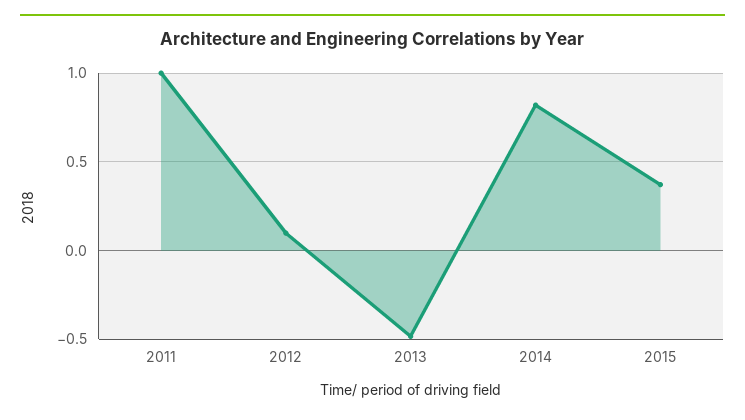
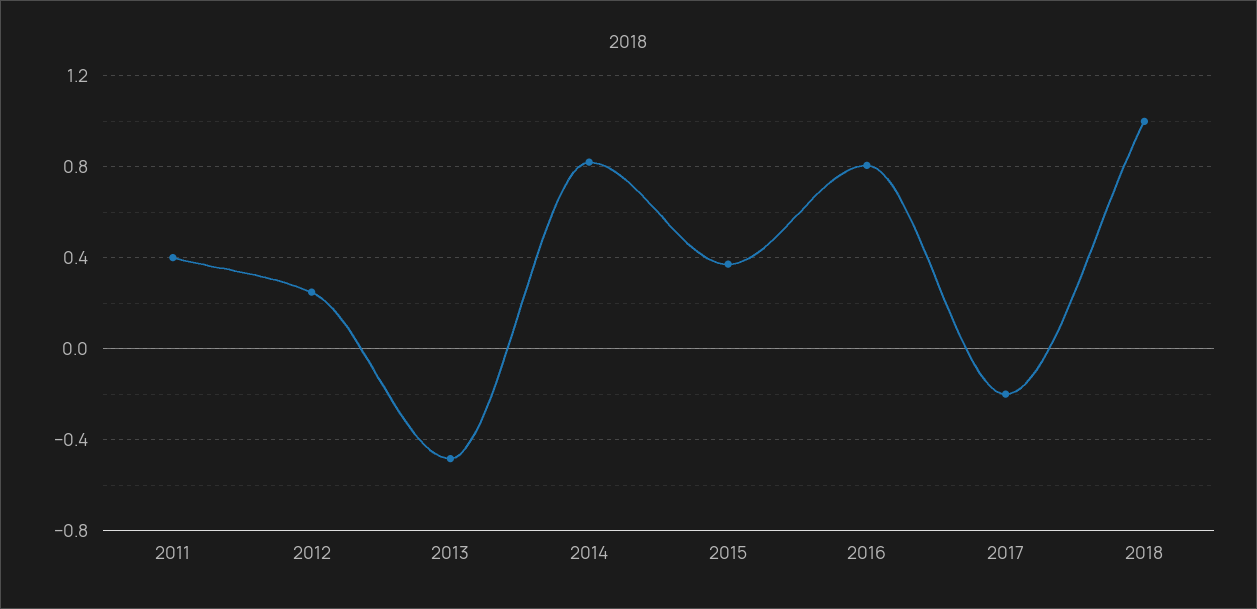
2011: 1 -> 0.4
2012: 0.1 -> 0.25
2016: none -> 0.8
2017: none -> -0.2
2018: none -> 1

